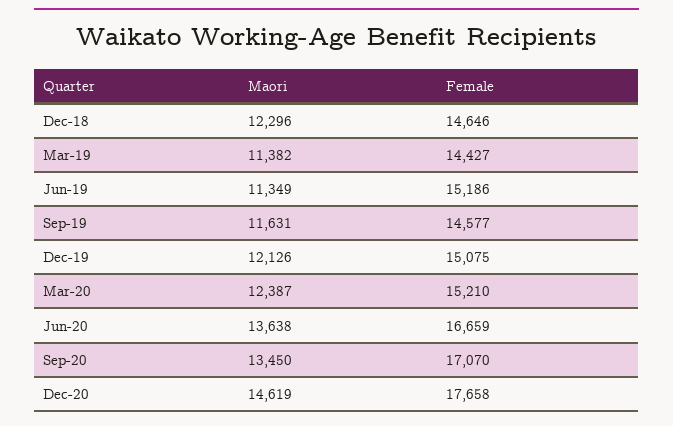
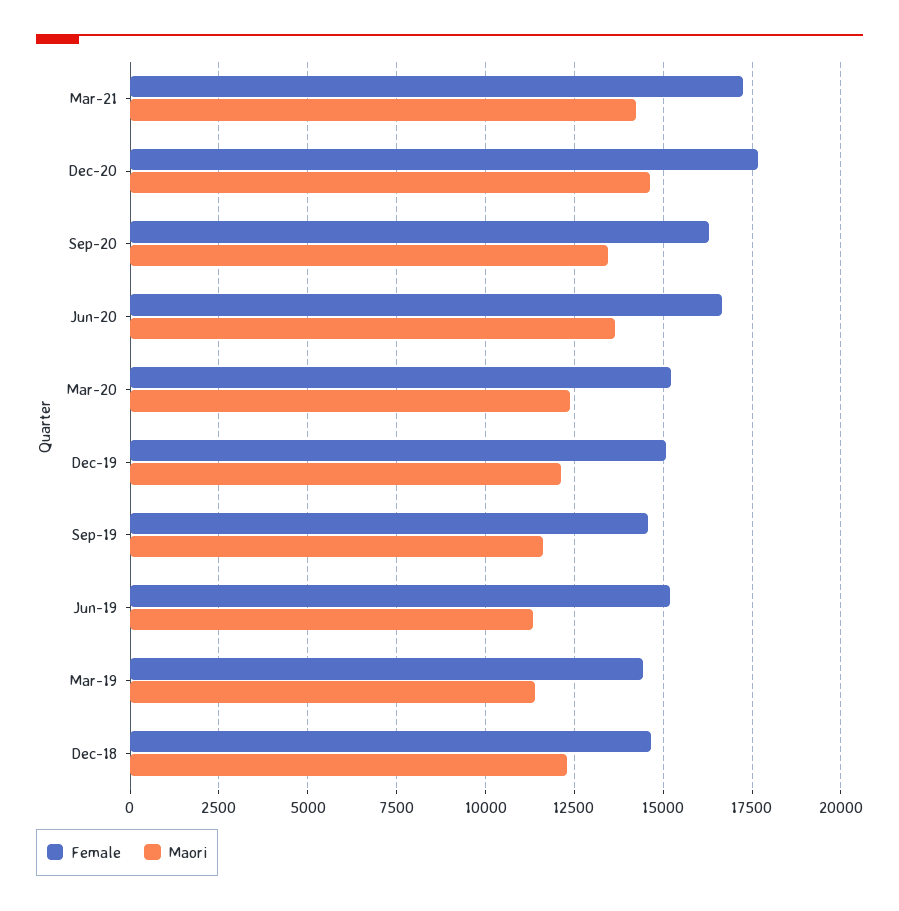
Female, Sep-20: 17070 -> 16250
Female, Mar-21: none -> 17250
Maori, Mar-21: none -> 14250

